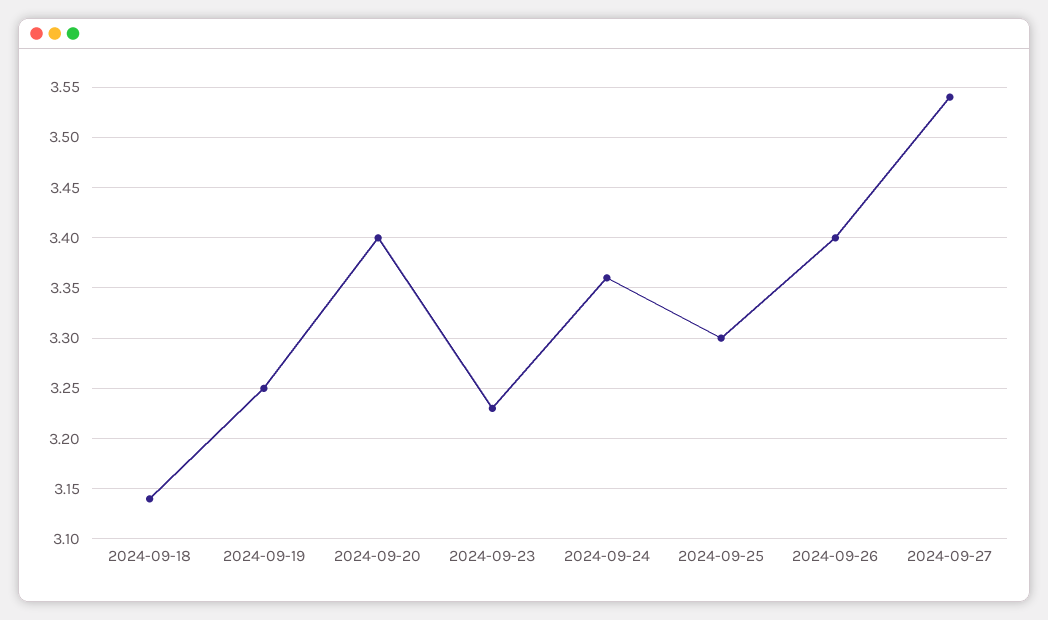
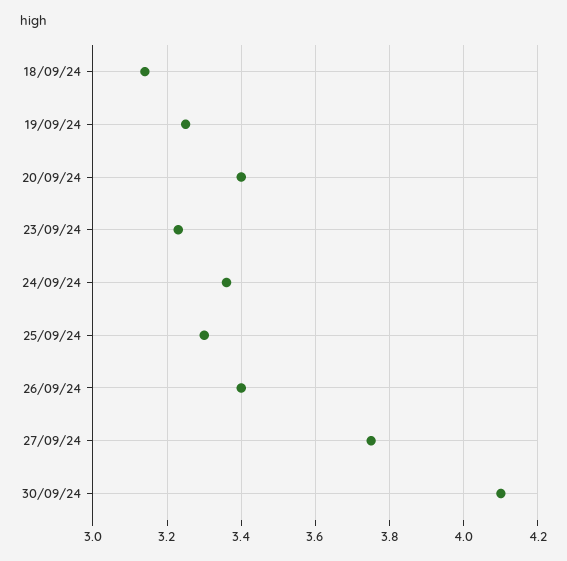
2024-09-27: 3.54 -> 3.75
30/09/24: none -> 4.1

